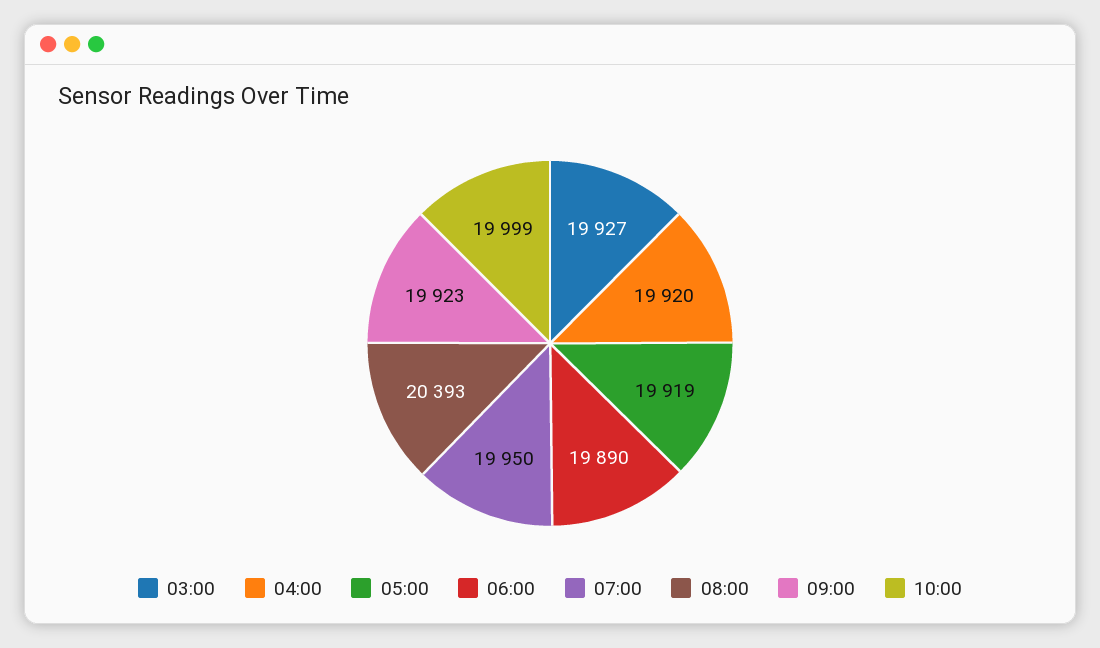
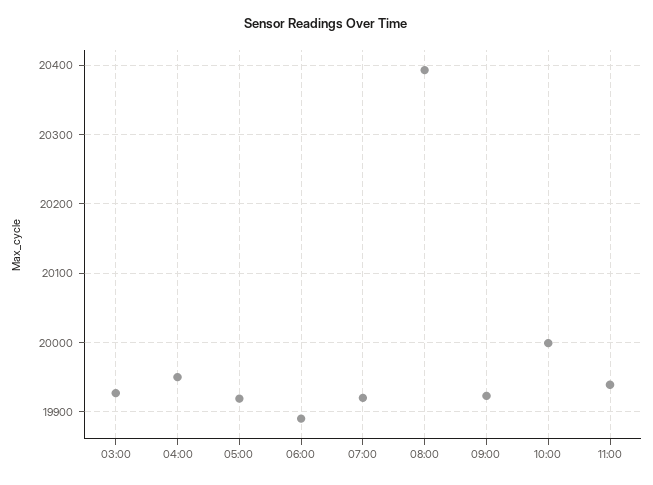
04:00: 19920 -> 19950
07:00: 19950 -> 19920
11:00: none -> 19940

